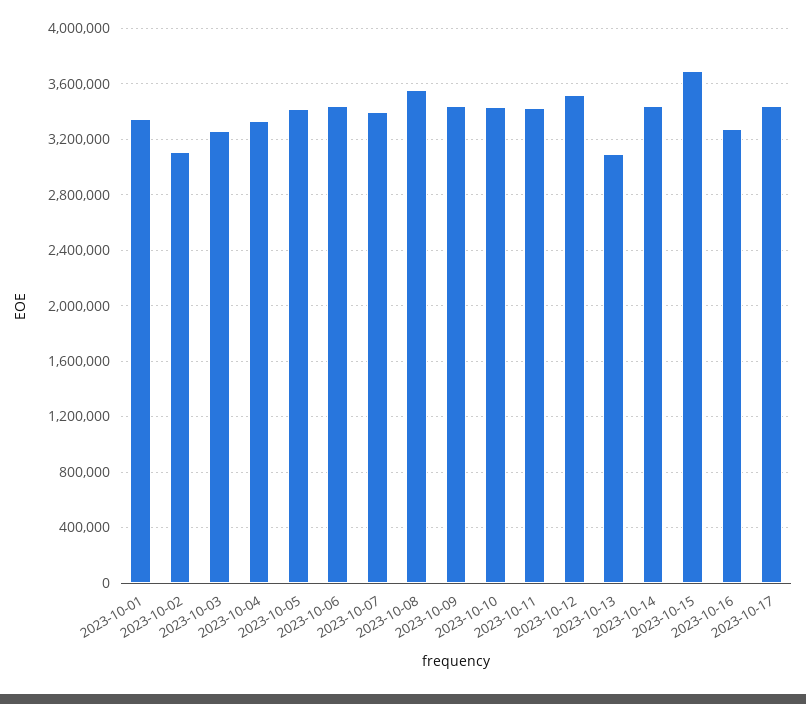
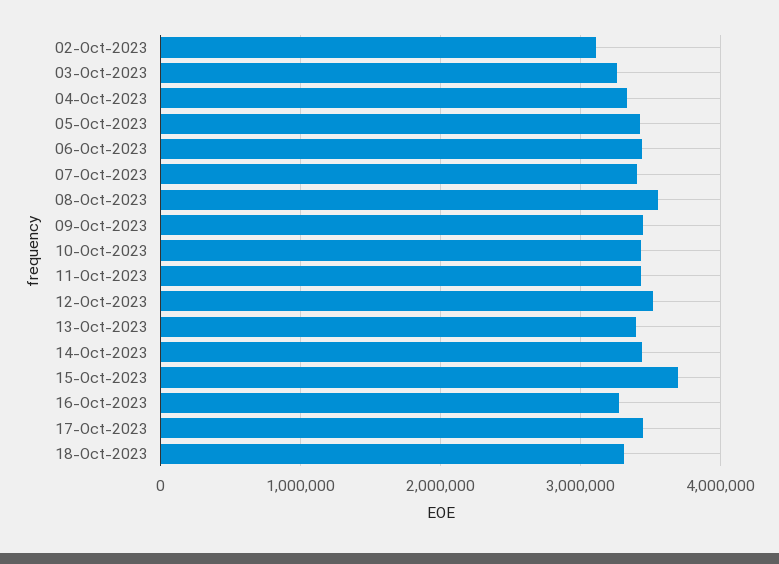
2023-10-01: 3350000 -> none
2023-10-13: 3100000 -> 3400000
18-Oct-2023: none -> 3300000

